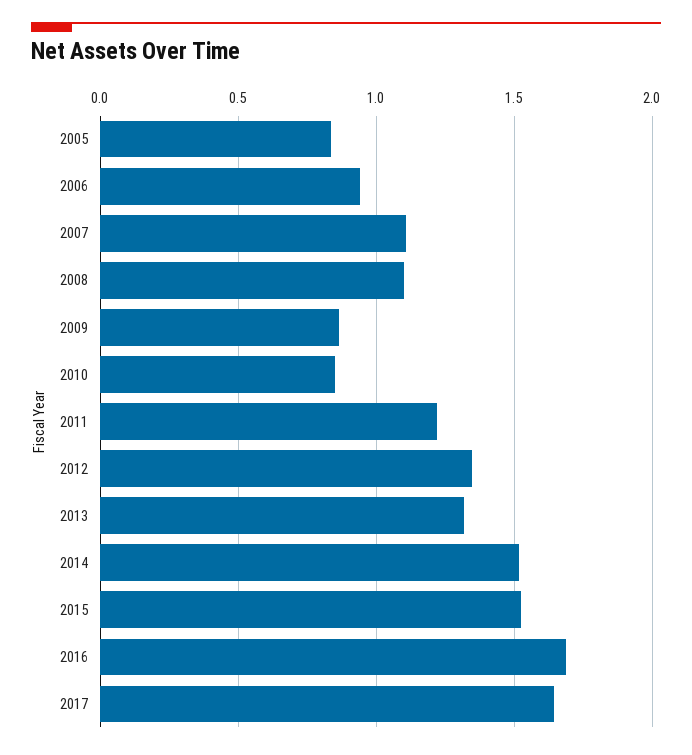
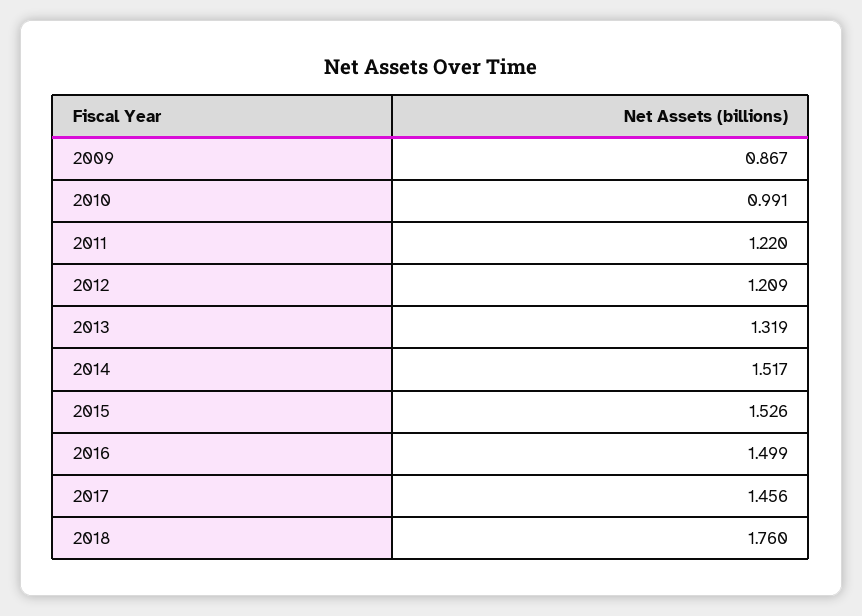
2005: 0.85 -> none
2006: 0.95 -> none
2007: 1.1 -> none
2008: 1.1 -> none
2010: 0.85 -> 0.991
2012: 1.35 -> 1.209
2016: 1.7 -> 1.499
2017: 1.65 -> 1.456
2018: none -> 1.76

